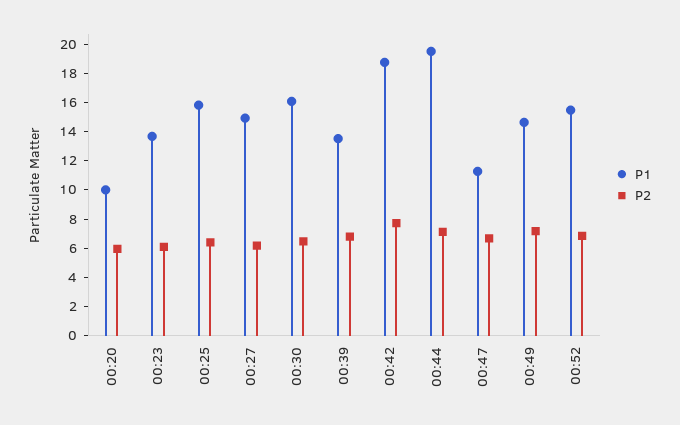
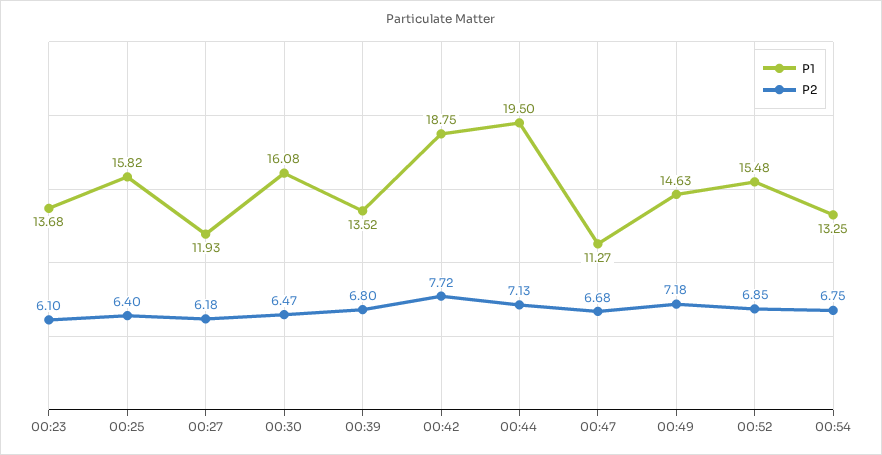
P1, 00:20: 10 -> none
P2, 00:20: 6 -> none
P1, 00:27: 15 -> 11.93
P1, 00:54: none -> 13.25
P2, 00:54: none -> 6.75

